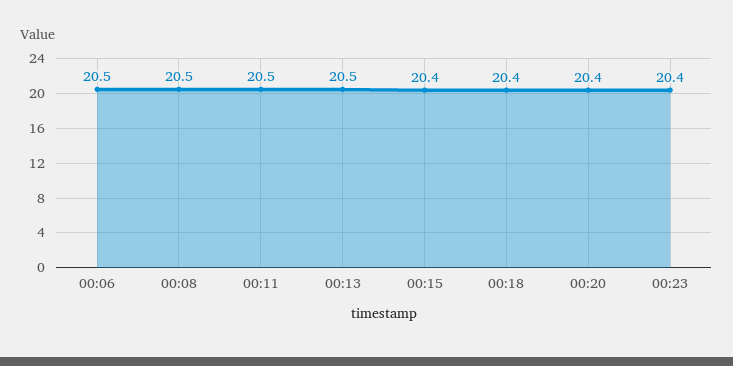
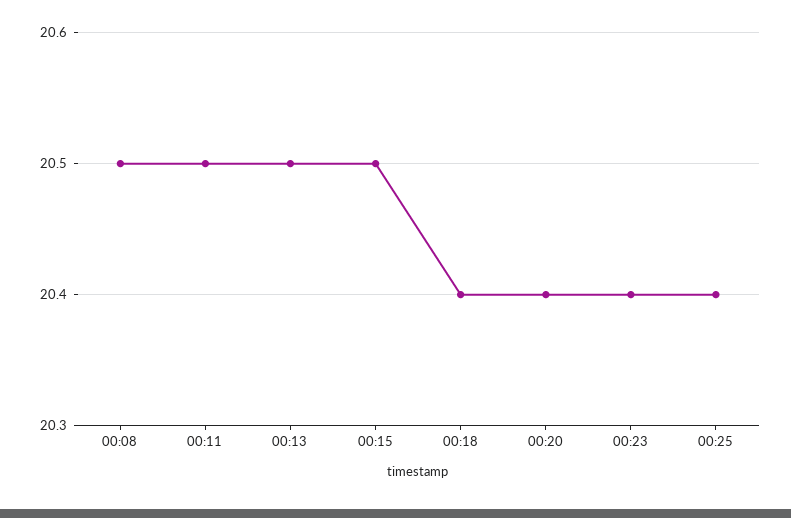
00:06: 20.5 -> none
00:15: 20.4 -> 20.5
00:25: none -> 20.4

